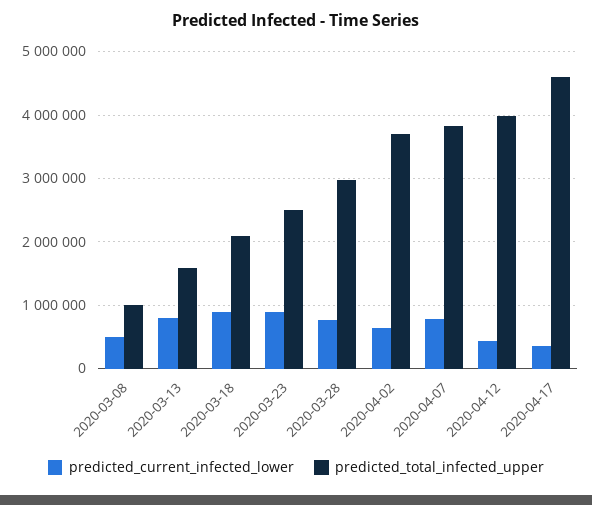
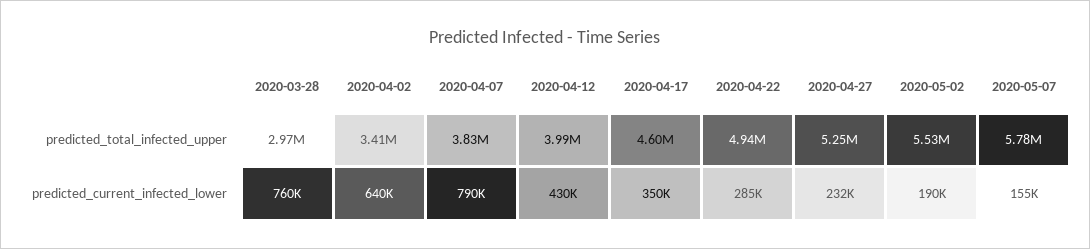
predicted_current_infected_lower, 2020-03-08: 500000 -> none
predicted_total_infected_upper, 2020-03-08: 1000000 -> none
predicted_current_infected_lower, 2020-03-13: 800000 -> none
predicted_total_infected_upper, 2020-03-13: 1600000 -> none
predicted_current_infected_lower, 2020-03-18: 900000 -> none
predicted_total_infected_upper, 2020-03-18: 2100000 -> none
predicted_current_infected_lower, 2020-03-23: 900000 -> none
predicted_total_infected_upper, 2020-03-23: 2500000 -> none
predicted_total_infected_upper, 2020-04-02: 3700000 -> 3410000
predicted_total_infected_upper, 2020-04-22: none -> 4940000
predicted_total_infected_upper, 2020-04-27: none -> 5250000
predicted_total_infected_upper, 2020-05-02: none -> 5530000
predicted_total_infected_upper, 2020-05-07: none -> 5780000
predicted_current_infected_lower, 2020-04-22: none -> 285000
predicted_current_infected_lower, 2020-04-27: none -> 232000
predicted_current_infected_lower, 2020-05-02: none -> 190000
predicted_current_infected_lower, 2020-05-07: none -> 155000

